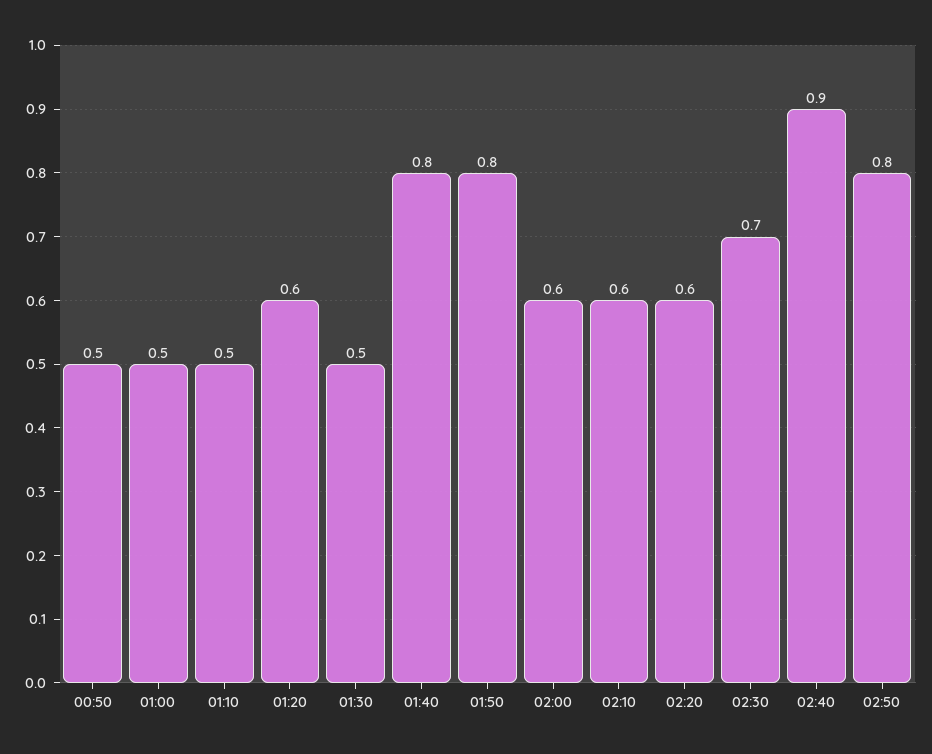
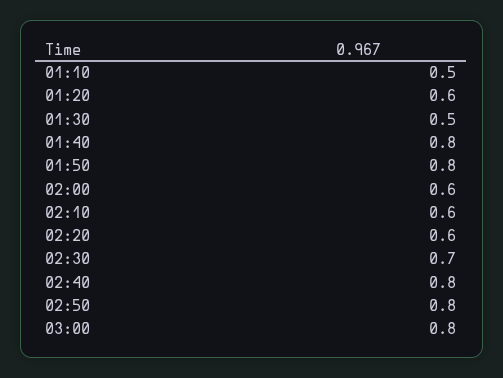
00:50: 0.5 -> none
01:00: 0.5 -> none
02:40: 0.9 -> 0.8
03:00: none -> 0.8

